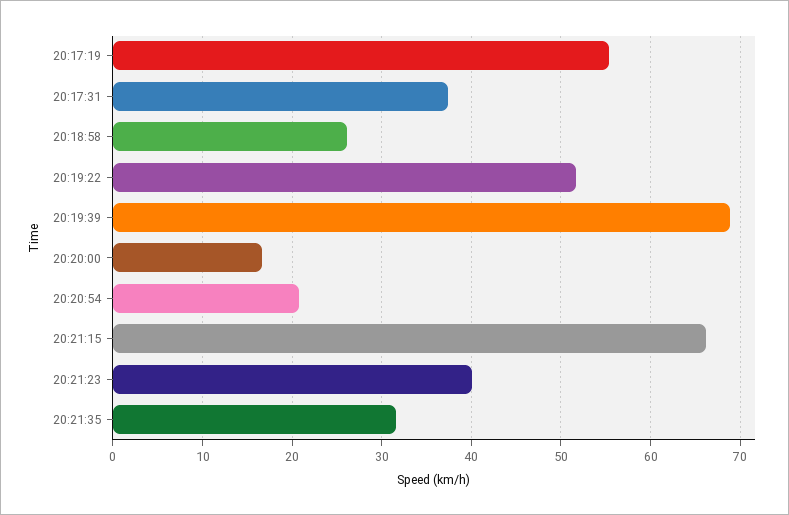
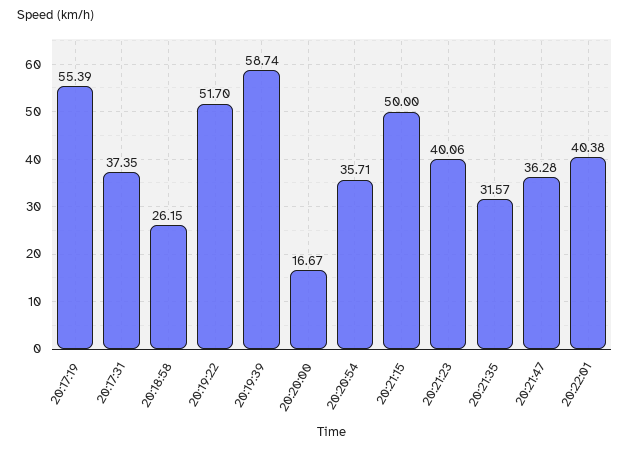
20:19:39: 69 -> 58.74
20:20:54: 21 -> 35.71
20:21:15: 66 -> 50
20:21:47: none -> 36.28
20:22:01: none -> 40.38

